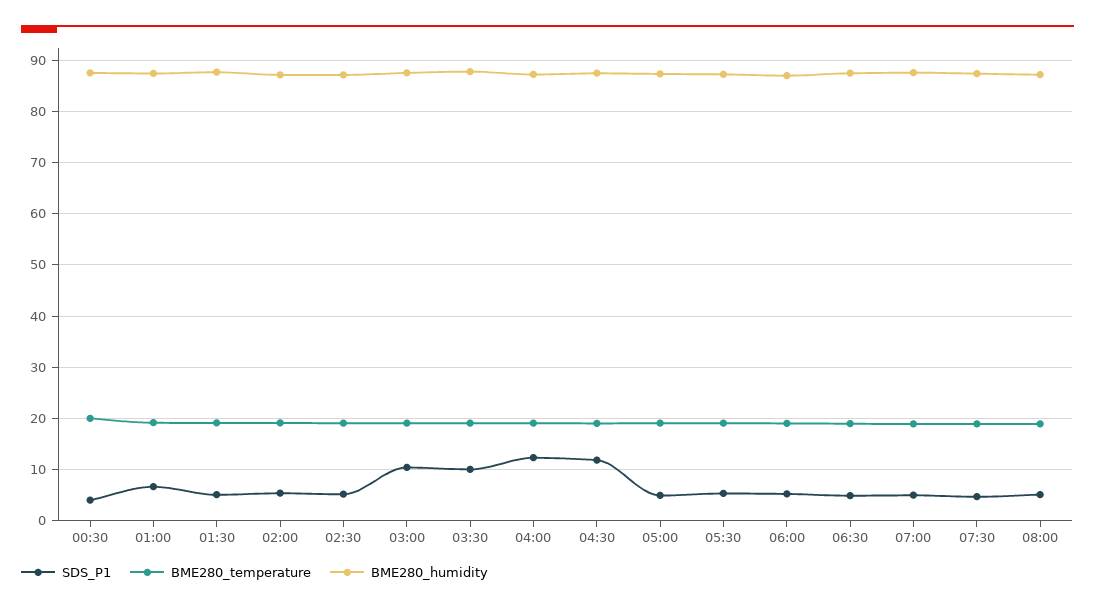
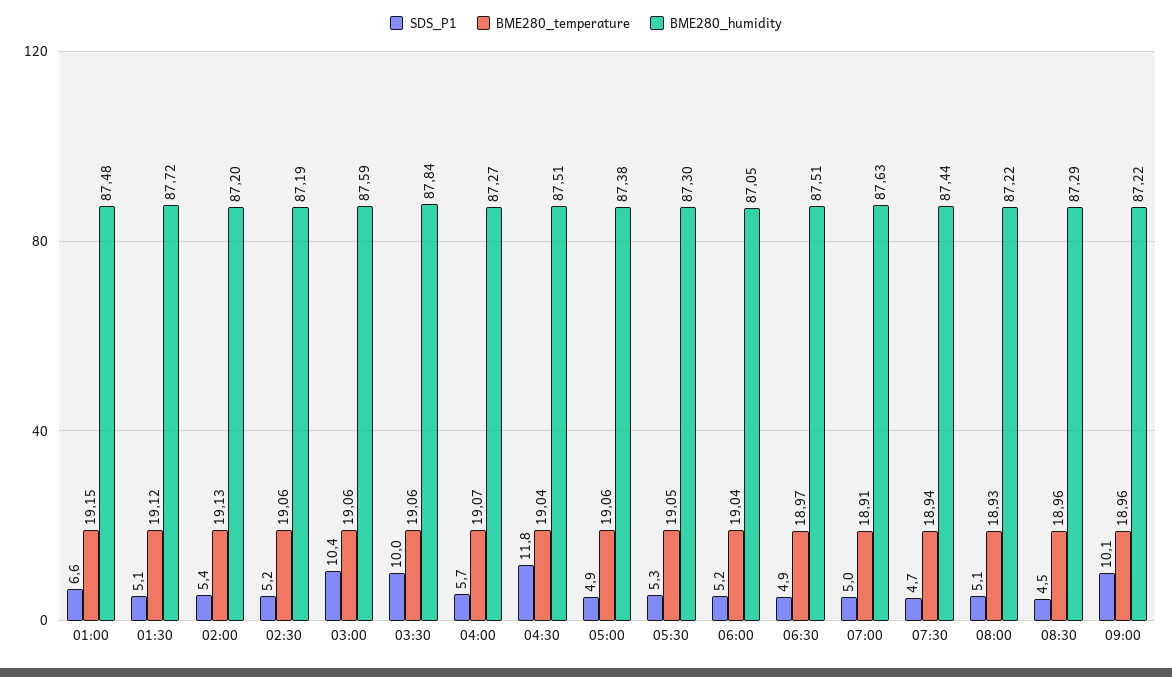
SDS_P1, 00:30: 4 -> none
BME280_temperature, 00:30: 20 -> none
BME280_humidity, 00:30: 88 -> none
SDS_P1, 04:00: 12 -> 5.7
SDS_P1, 08:30: none -> 4.5
BME280_temperature, 08:30: none -> 18.96
BME280_humidity, 08:30: none -> 87.29
SDS_P1, 09:00: none -> 10.1
BME280_temperature, 09:00: none -> 18.96
BME280_humidity, 09:00: none -> 87.22

